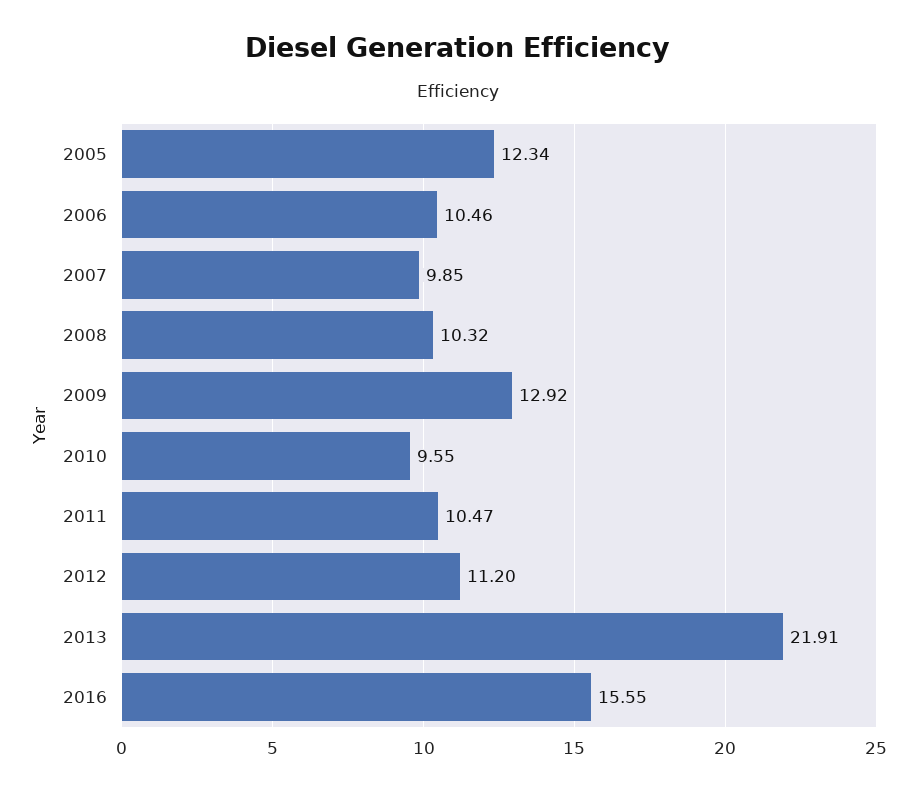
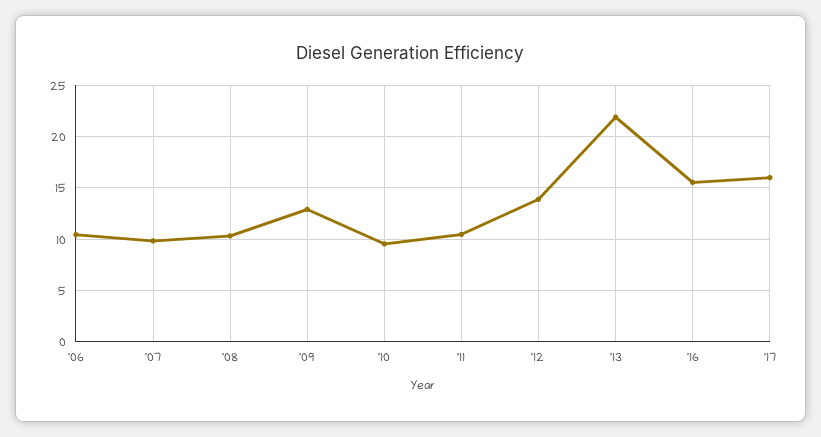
2005: 12.34 -> none
2012: 11.2 -> 14
'17: none -> 16

